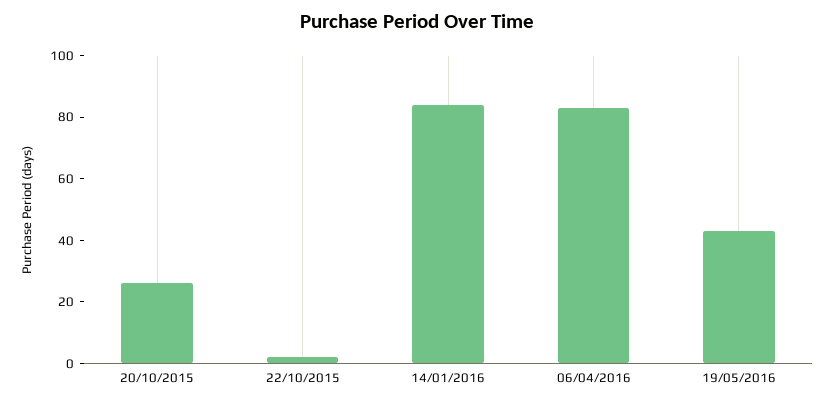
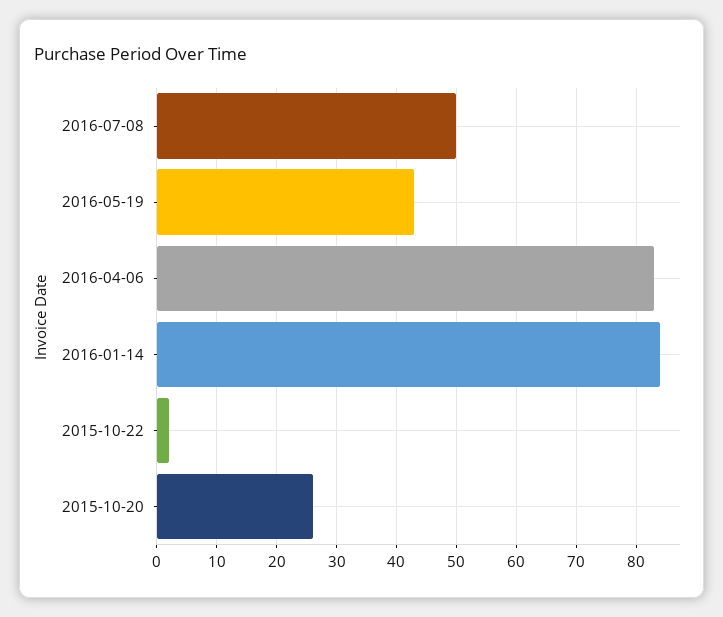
2016-07-08: none -> 50

